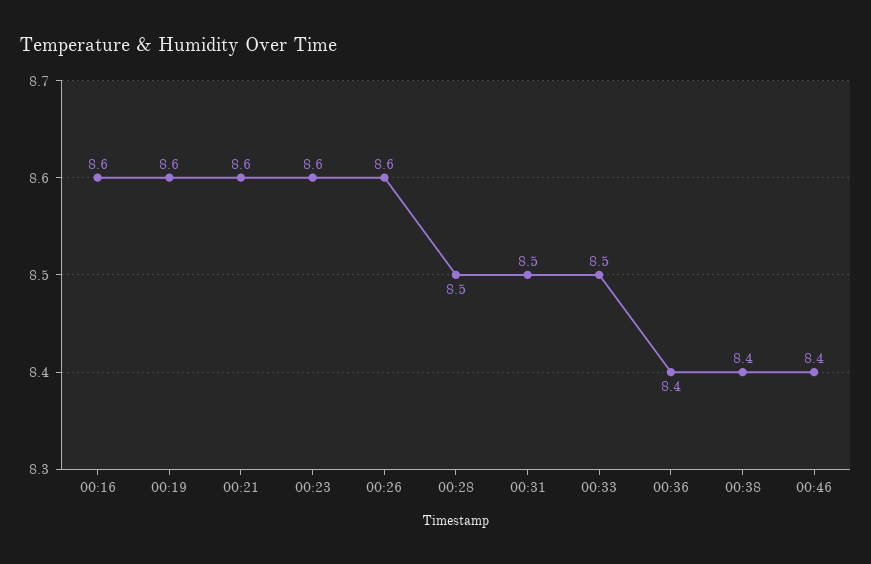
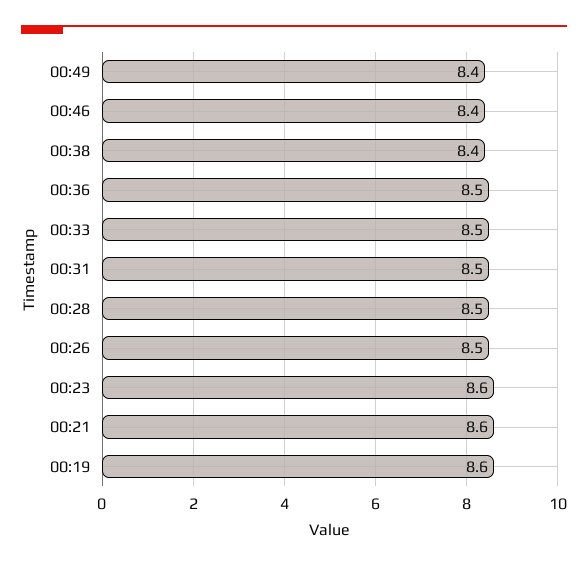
00:16: 8.6 -> none
00:26: 8.6 -> 8.5
00:36: 8.4 -> 8.5
00:49: none -> 8.4

